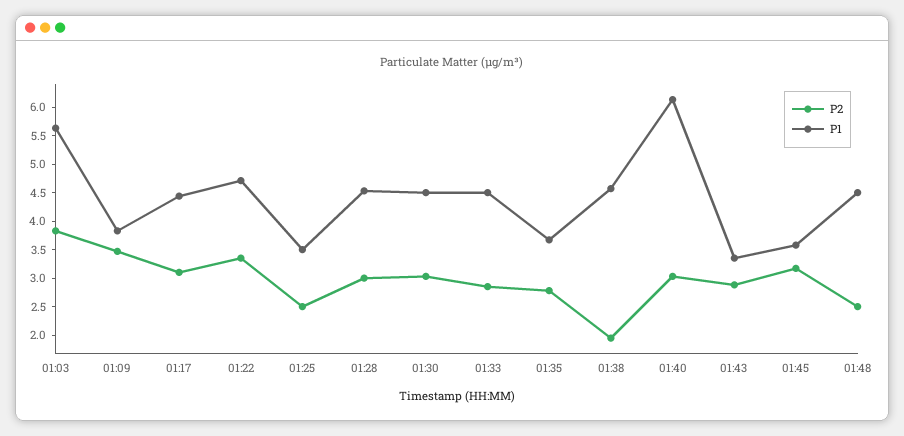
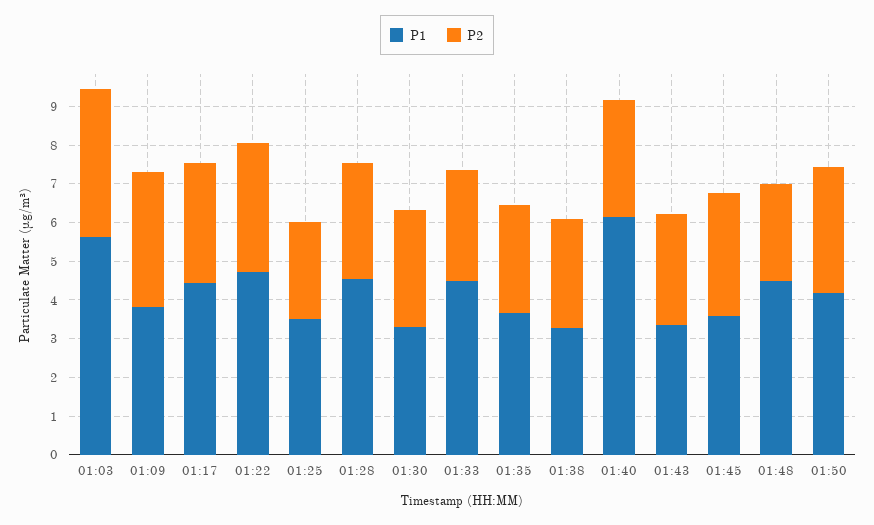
P1, 01:30: 4.5 -> 3.25
P2, 01:38: 2 -> 2.75
P1, 01:38: 4.5 -> 3.25
P1, 01:50: none -> 4.25
P2, 01:50: none -> 3.25

